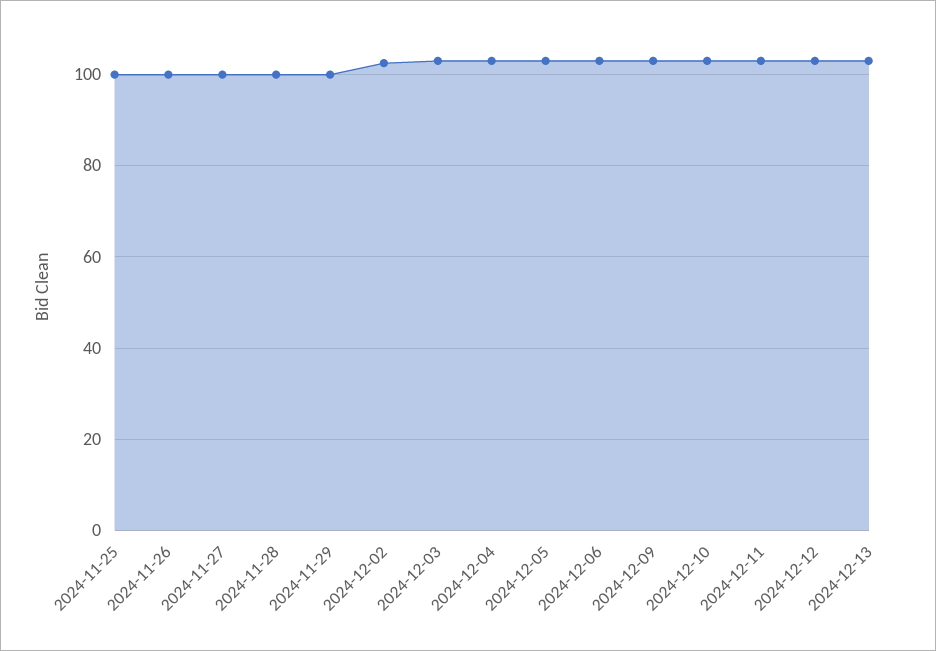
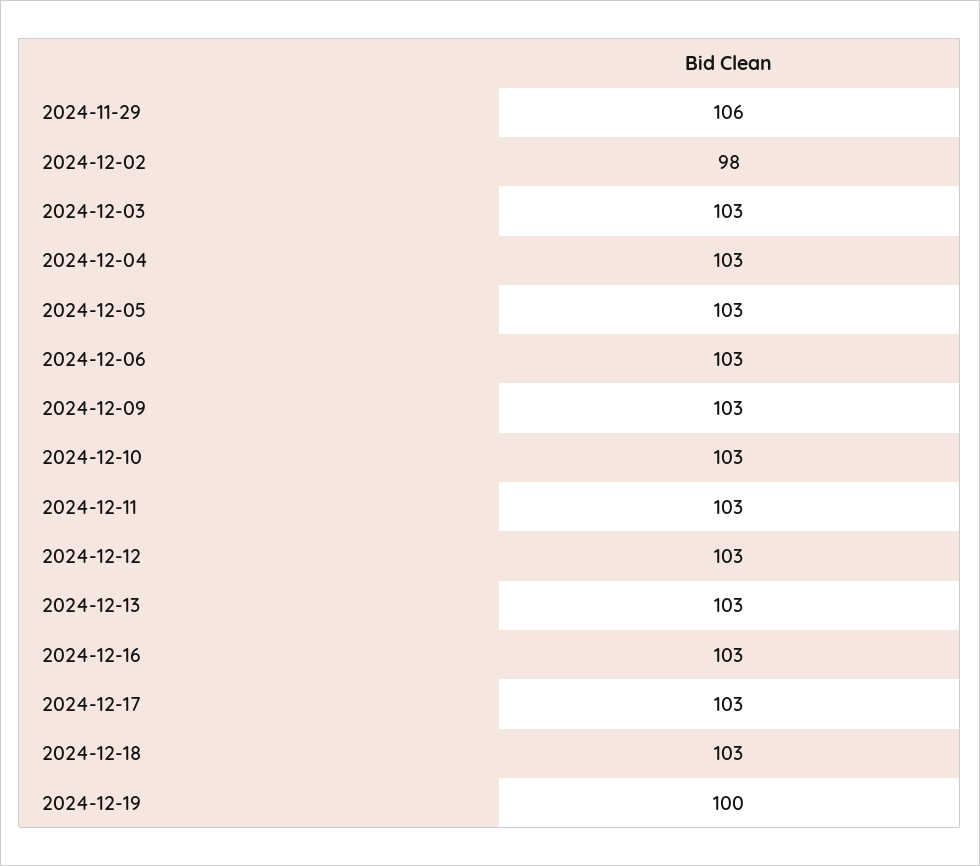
2024-11-25: 100 -> none
2024-11-26: 100 -> none
2024-11-27: 100 -> none
2024-11-28: 100 -> none
2024-11-29: 100 -> 106
2024-12-02: 102 -> 98
2024-12-16: none -> 103
2024-12-17: none -> 103
2024-12-18: none -> 103
2024-12-19: none -> 100

